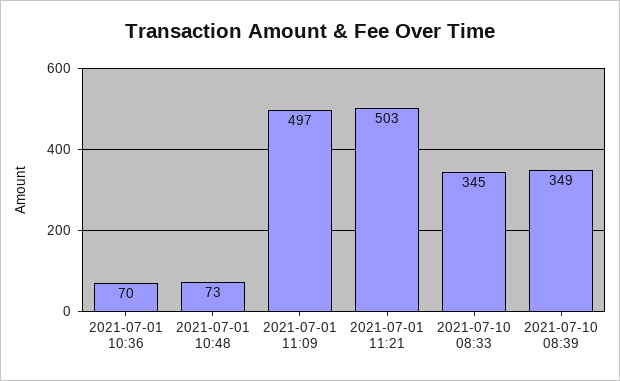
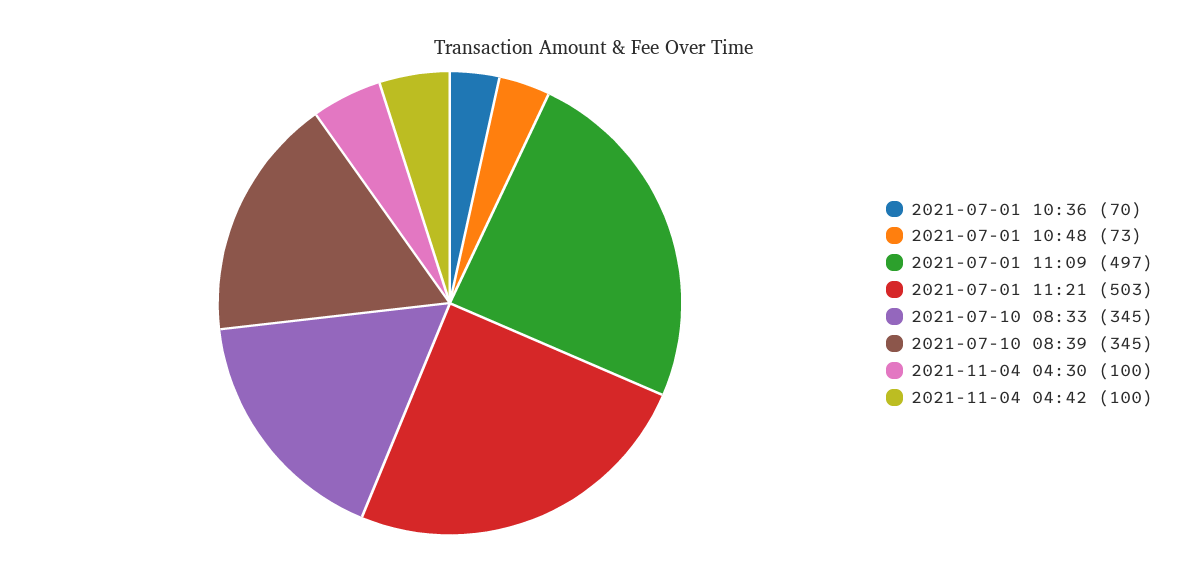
2021-07-10 08:39: 349 -> 345
2021-11-04 04:30: none -> 100
2021-11-04 04:42: none -> 100

